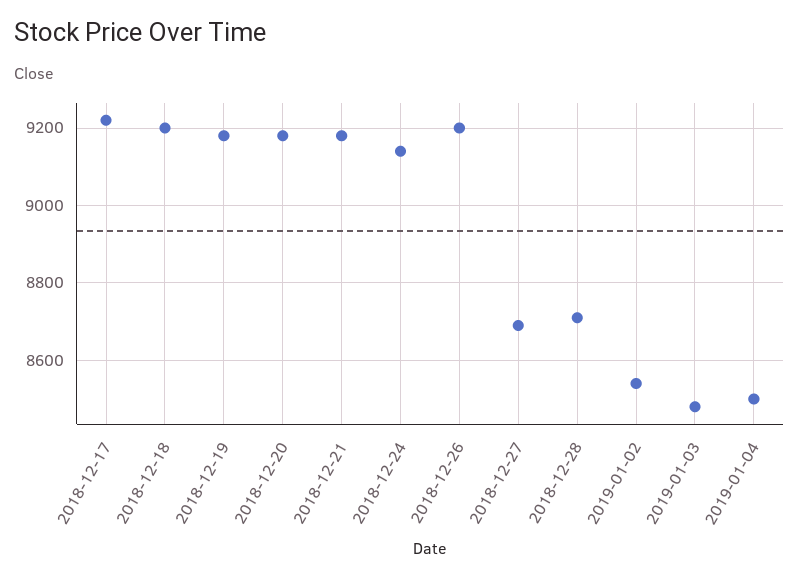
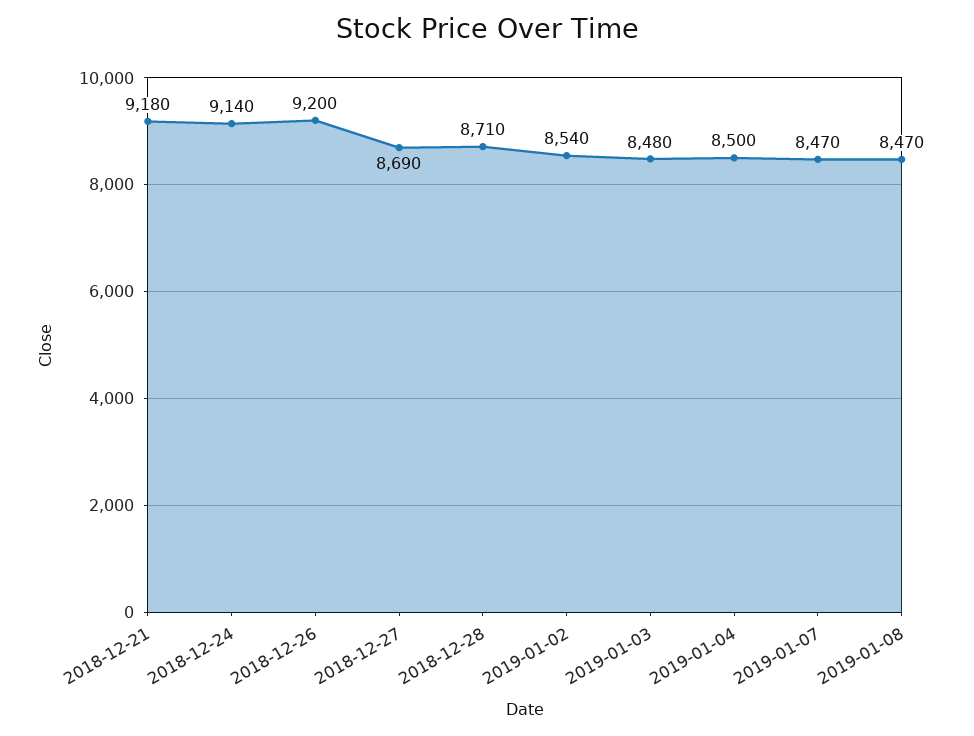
2018-12-17: 9220 -> none
2018-12-18: 9200 -> none
2018-12-19: 9180 -> none
2018-12-20: 9180 -> none
2019-01-07: none -> 8470
2019-01-08: none -> 8470

